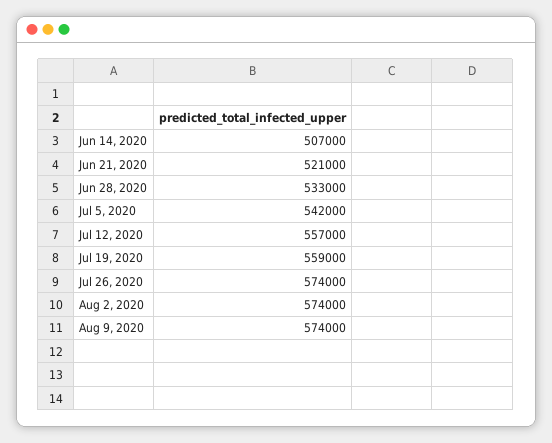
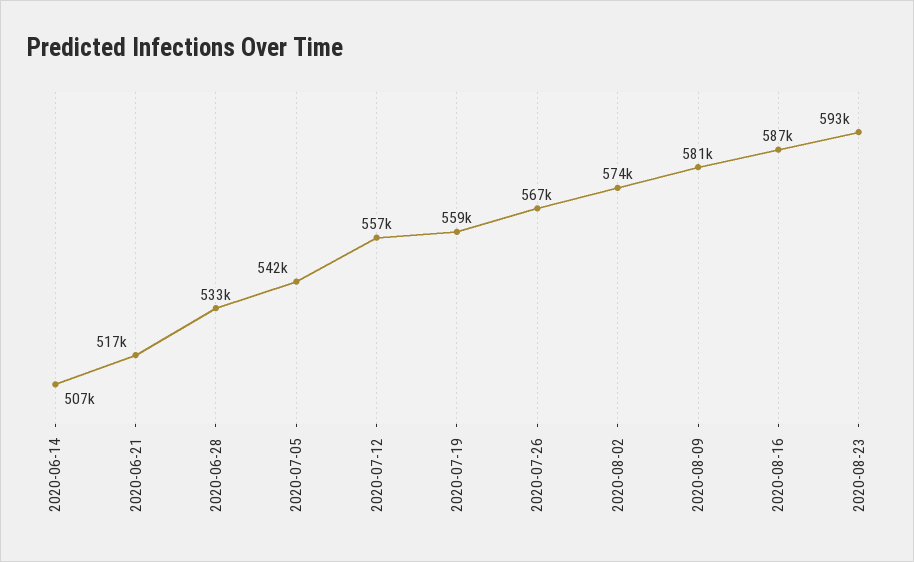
Jun 21, 2020: 521000 -> 517000
Jul 26, 2020: 574000 -> 567000
Aug 9, 2020: 574000 -> 581000
2020-08-16: none -> 587000
2020-08-23: none -> 593000

